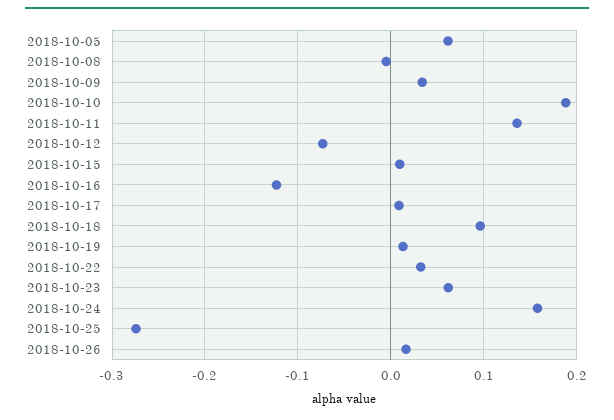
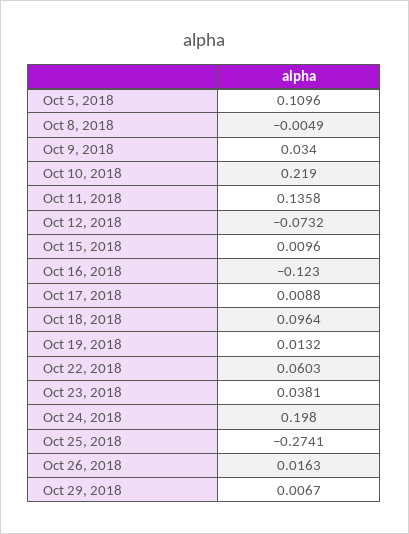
2018-10-05: 0.06 -> 0.1096
2018-10-10: 0.19 -> 0.219
2018-10-22: 0.03 -> 0.0603
2018-10-23: 0.06 -> 0.0381
2018-10-24: 0.16 -> 0.198
Oct 29, 2018: none -> 0.0067

